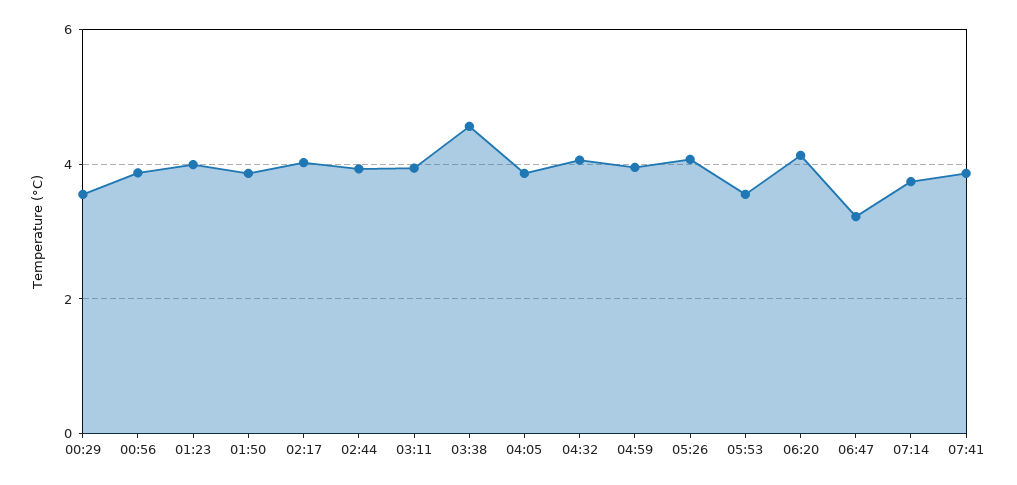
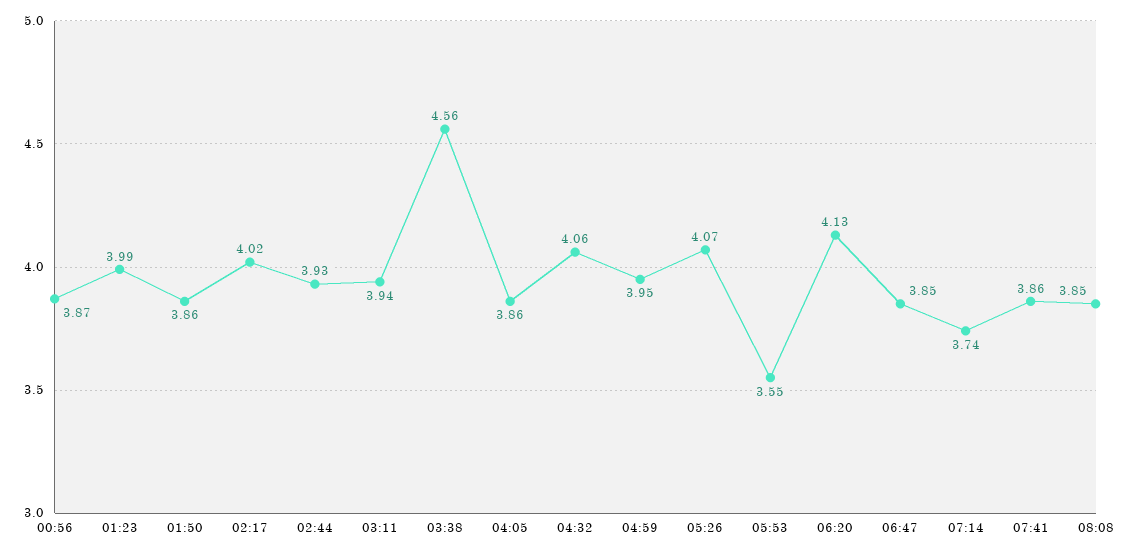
00:29: 3.6 -> none
06:47: 3.2 -> 3.85
08:08: none -> 3.85

